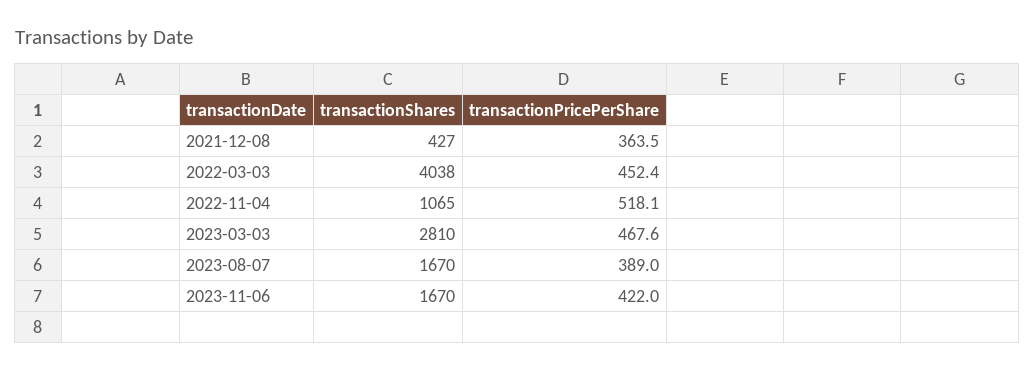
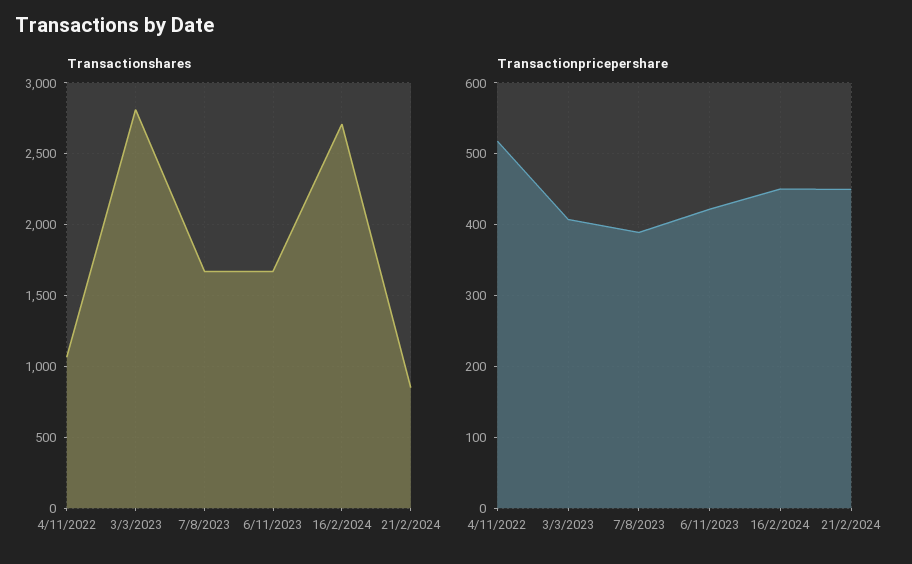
transactionShares, 2021-12-08: 427 -> none
transactionPricePerShare, 2021-12-08: 363.5 -> none
transactionShares, 2022-03-03: 4038 -> none
transactionPricePerShare, 2022-03-03: 452.4 -> none
transactionPricePerShare, 2023-03-03: 467.6 -> 410
transactionShares, 16/2/2024: none -> 2700
transactionShares, 21/2/2024: none -> 850
transactionPricePerShare, 16/2/2024: none -> 450
transactionPricePerShare, 21/2/2024: none -> 450

